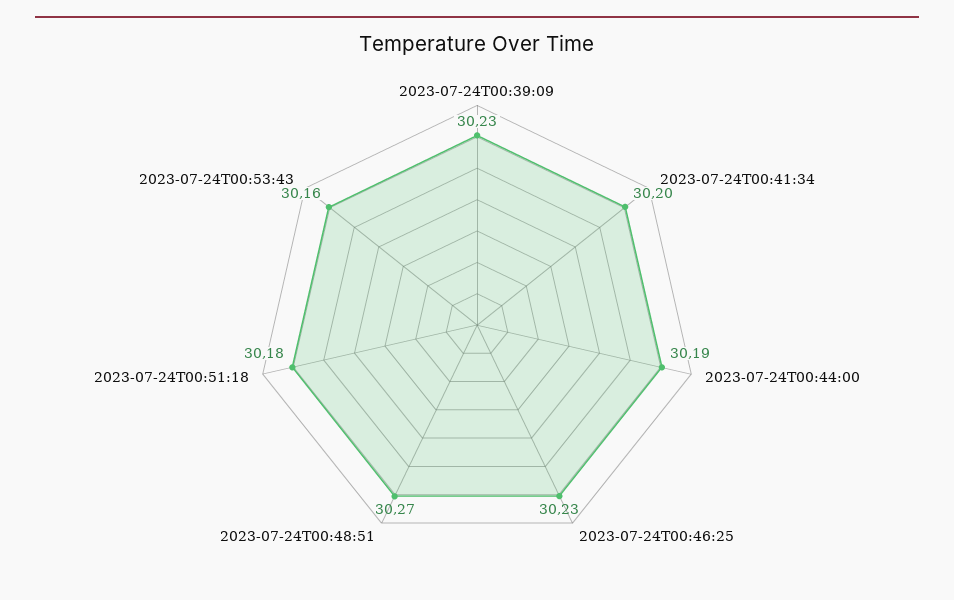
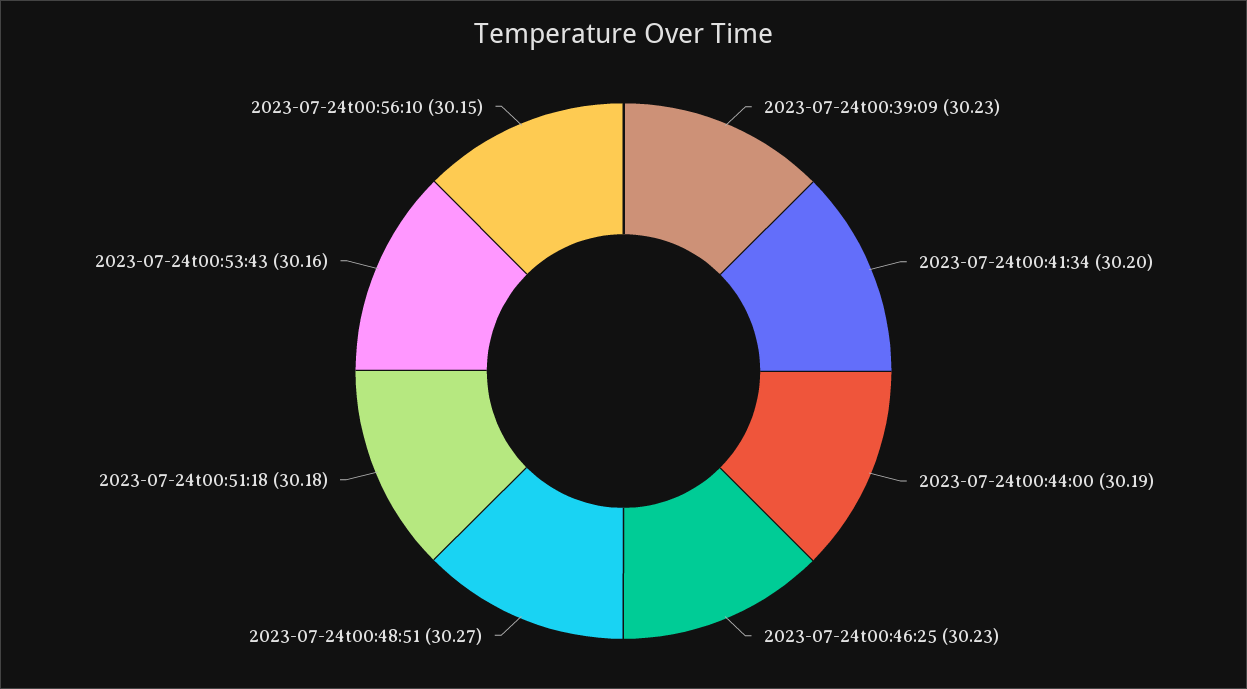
2023-07-24t00:56:10: none -> 30.15

